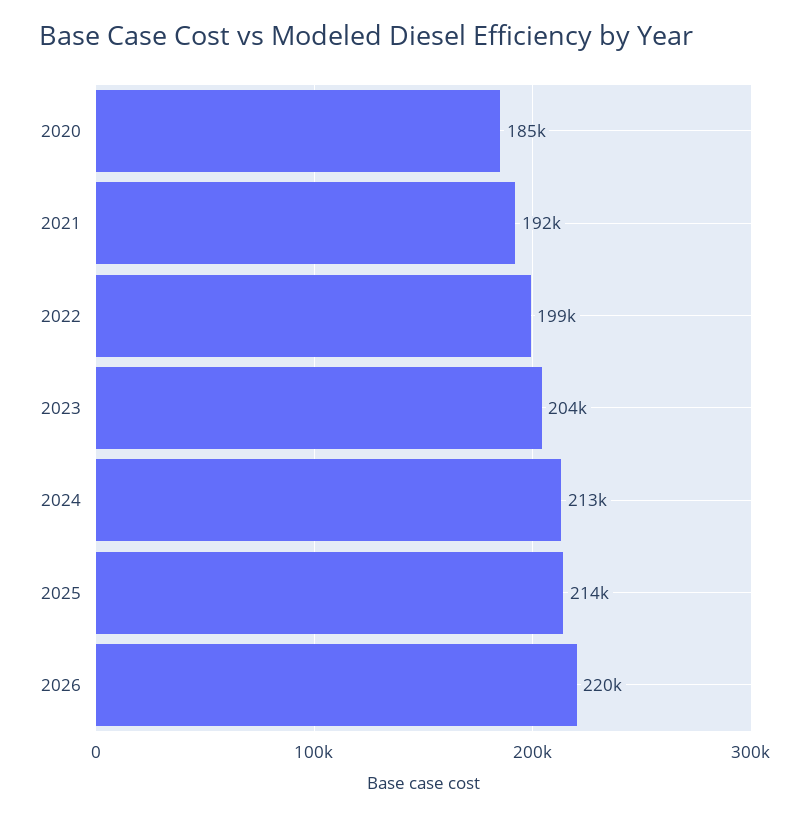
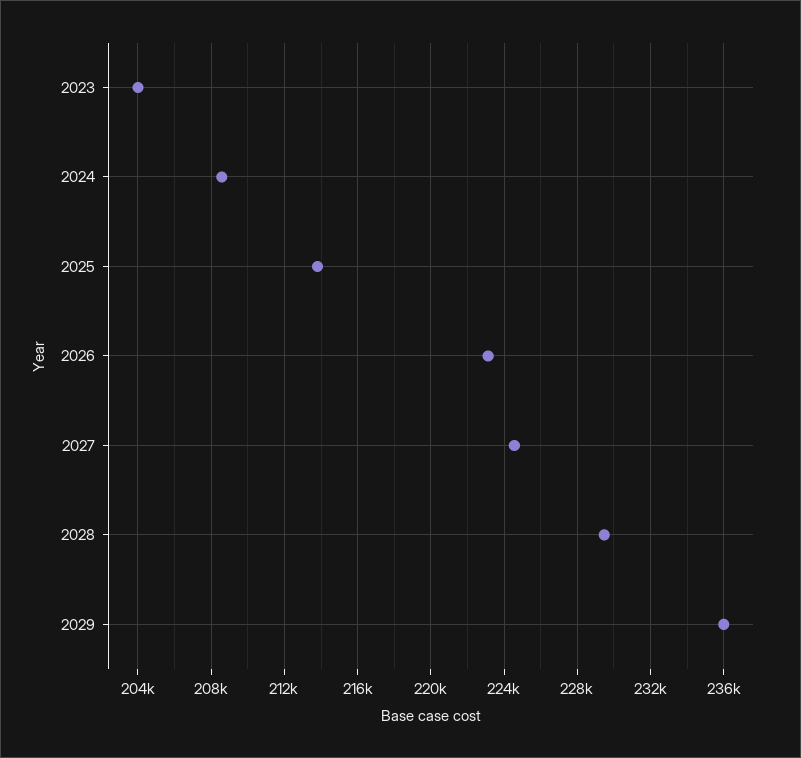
2020: 185000 -> none
2021: 192000 -> none
2022: 199000 -> none
2024: 213000 -> 208500
2026: 220000 -> 223000
2027: none -> 224500
2028: none -> 229500
2029: none -> 236000

